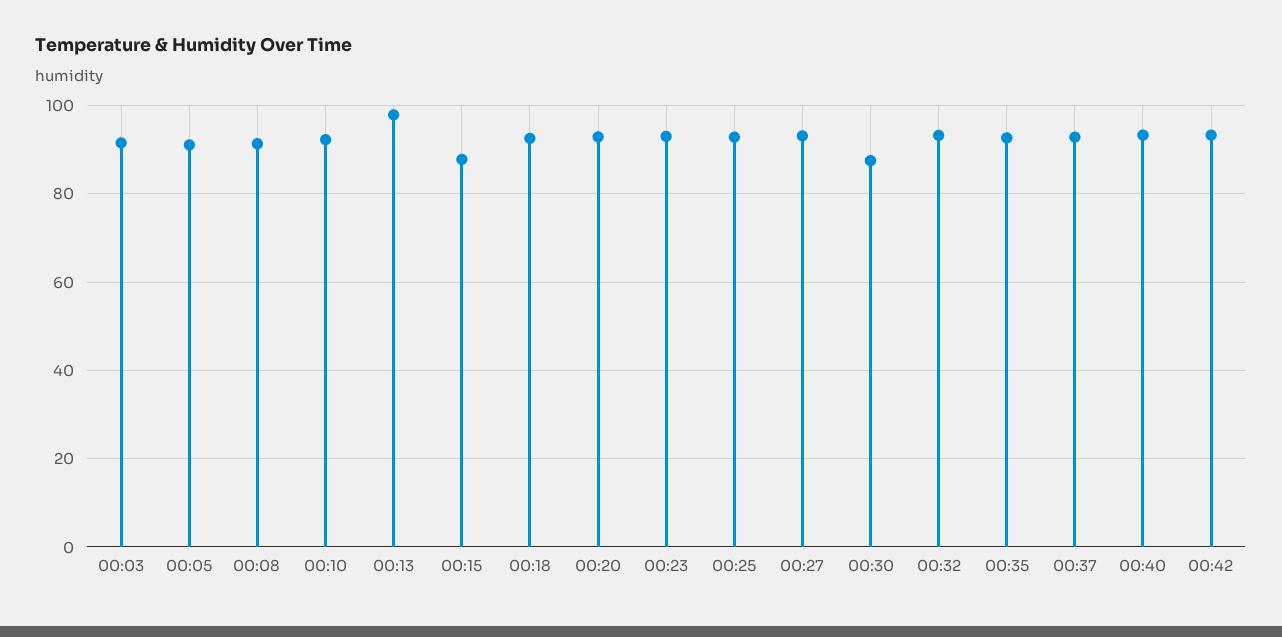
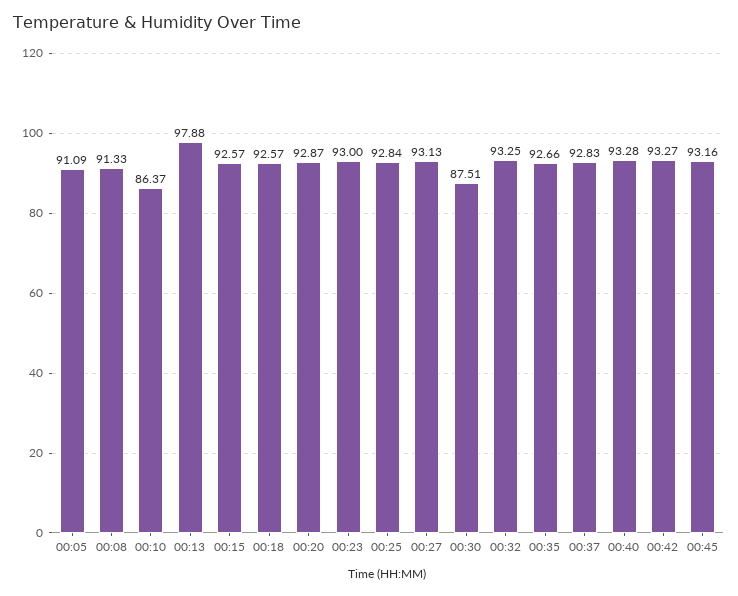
00:03: 92 -> none
00:10: 92 -> 86.37
00:15: 88 -> 92.57
00:45: none -> 93.16

